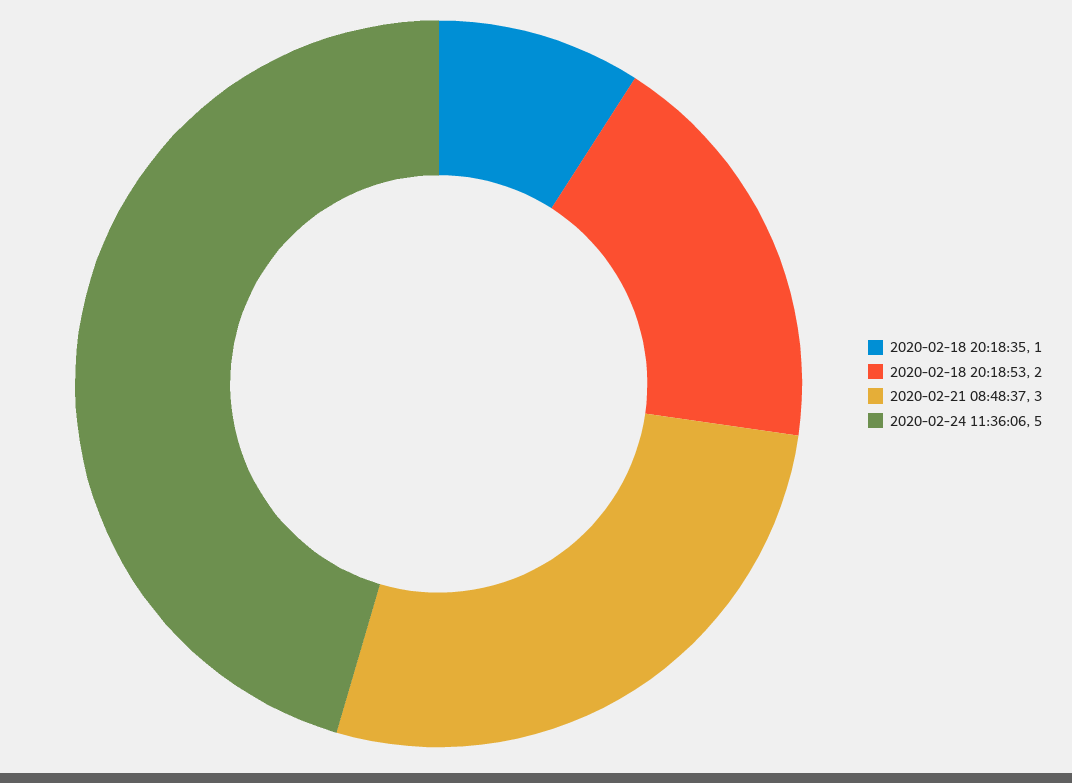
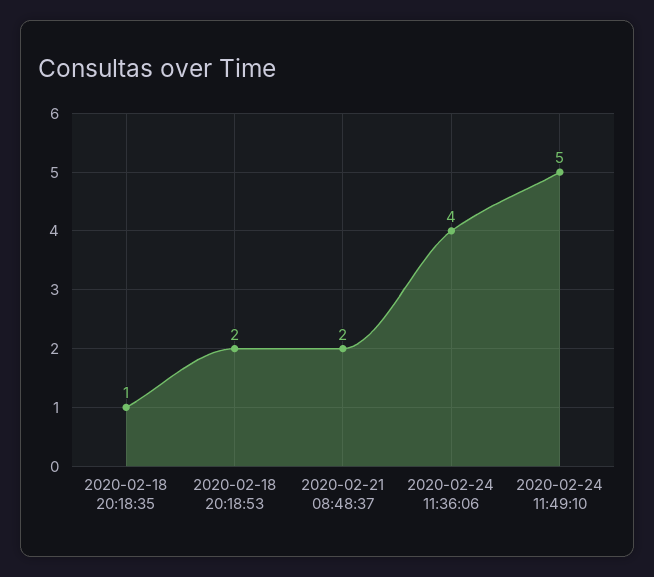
2020-02-21 08:48:37: 3 -> 2
2020-02-24 11:36:06: 5 -> 4
2020-02-24 11:49:10: none -> 5

